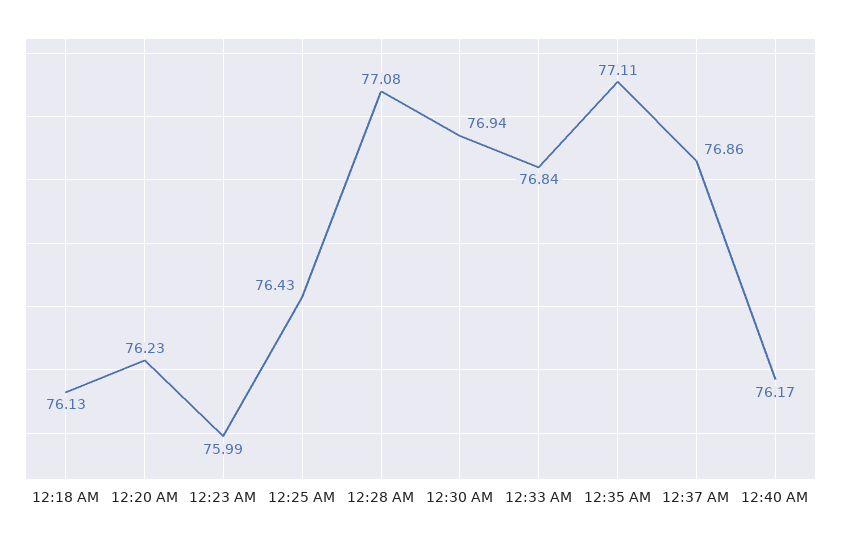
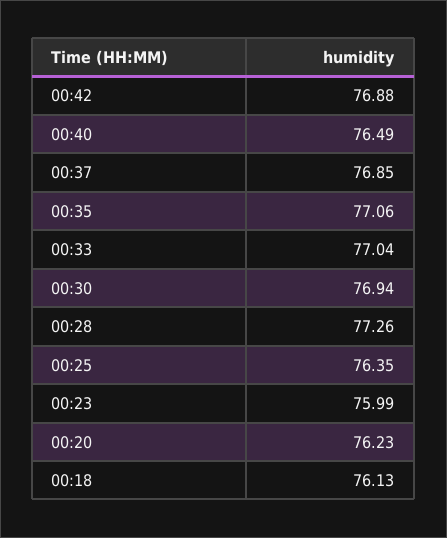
12:25 AM: 76.43 -> 76.35
12:28 AM: 77.08 -> 77.26
12:33 AM: 76.84 -> 77.04
12:35 AM: 77.11 -> 77.06
12:37 AM: 76.86 -> 76.85
12:40 AM: 76.17 -> 76.49
00:42: none -> 76.88

